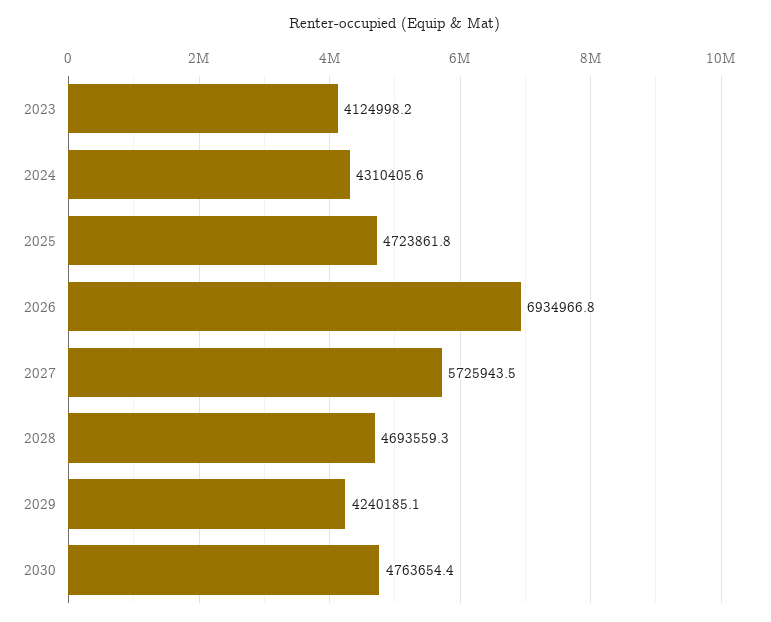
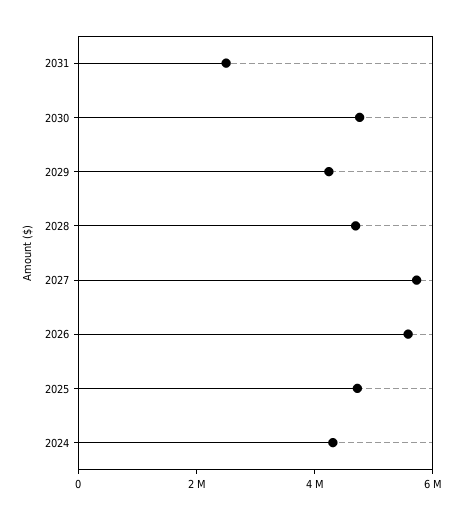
2023: 4124998.2 -> none
2026: 6934966.8 -> 5500000
2031: none -> 2500000

